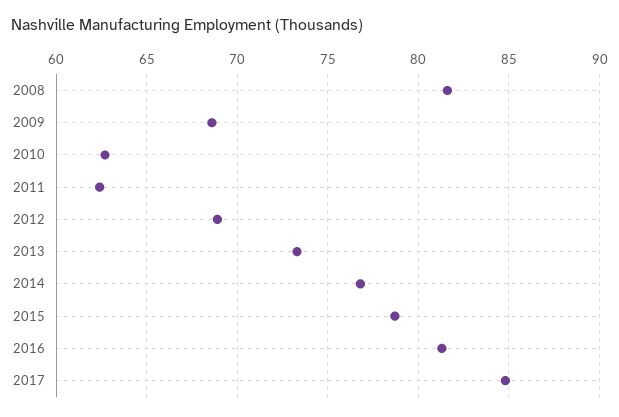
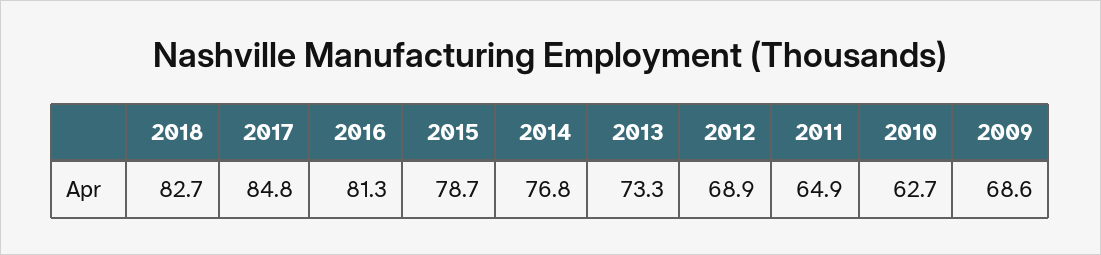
2008: 81.5 -> none
2011: 62.5 -> 64.9
2018: none -> 82.7

